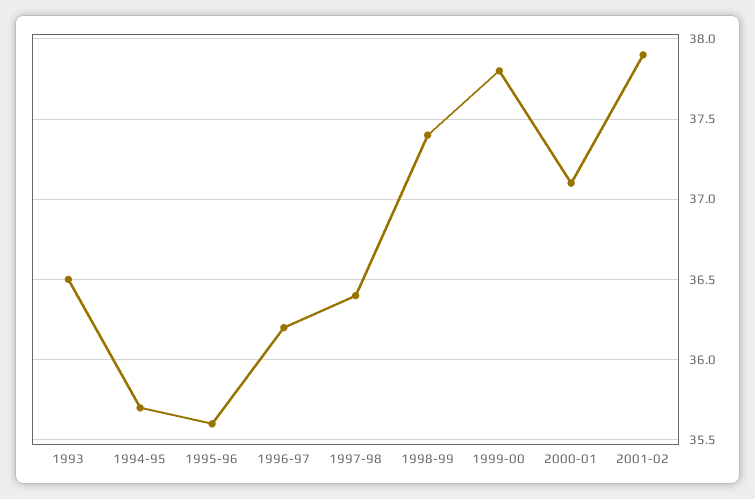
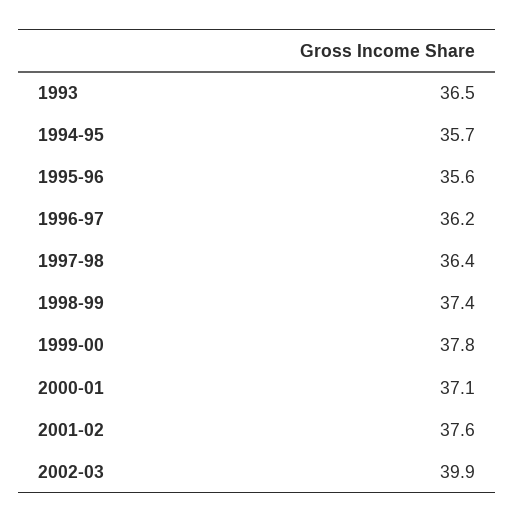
2001-02: 37.9 -> 37.6
2002-03: none -> 39.9

